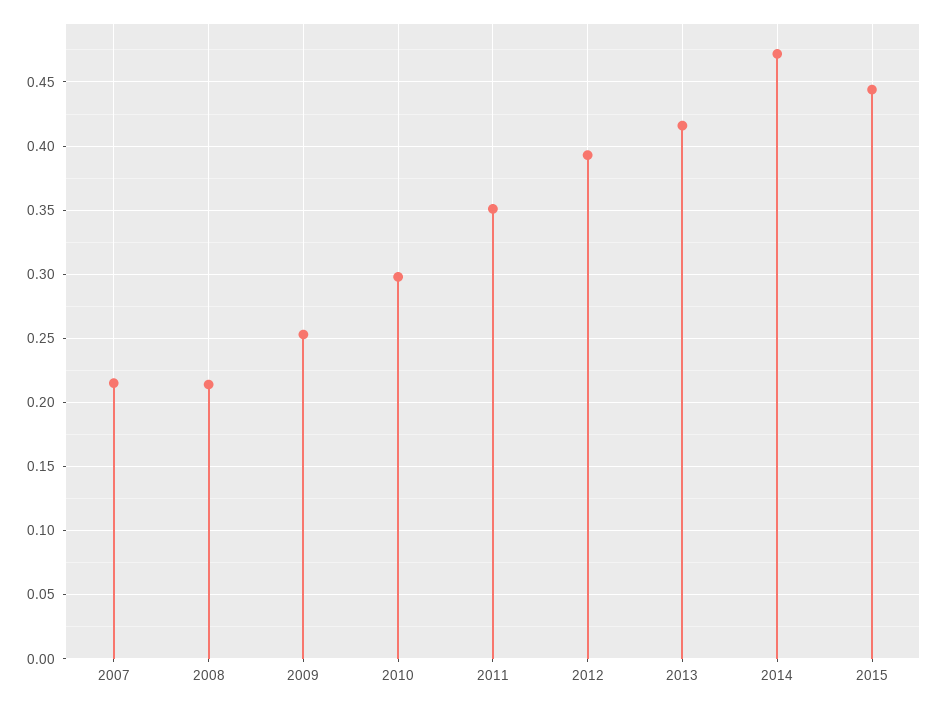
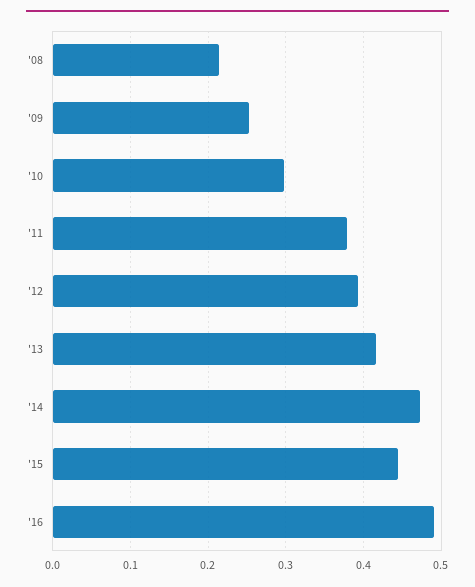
2007: 0.215 -> none
2011: 0.35 -> 0.38
'16: none -> 0.49

